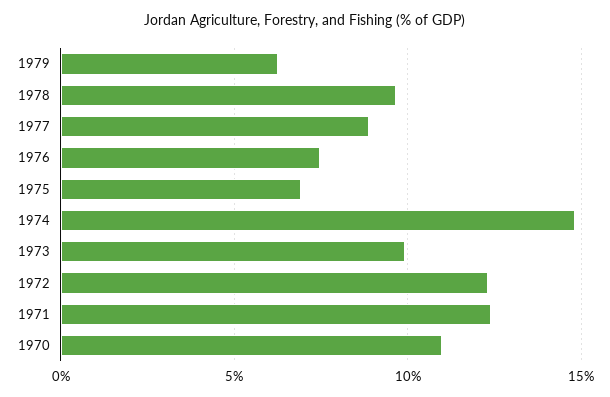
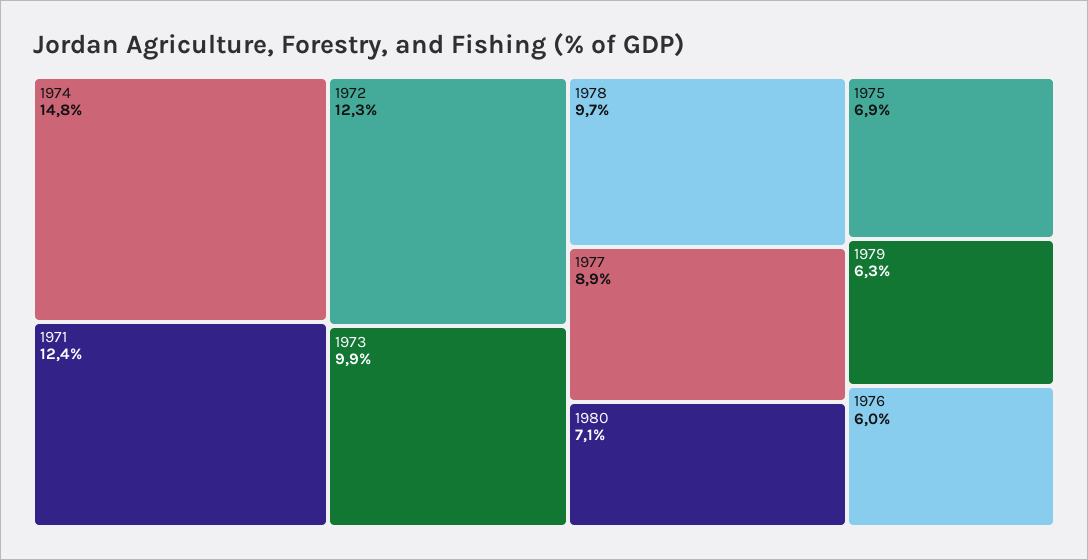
1976: 7.5 -> 6
1970: 11 -> none
1980: none -> 7.1

